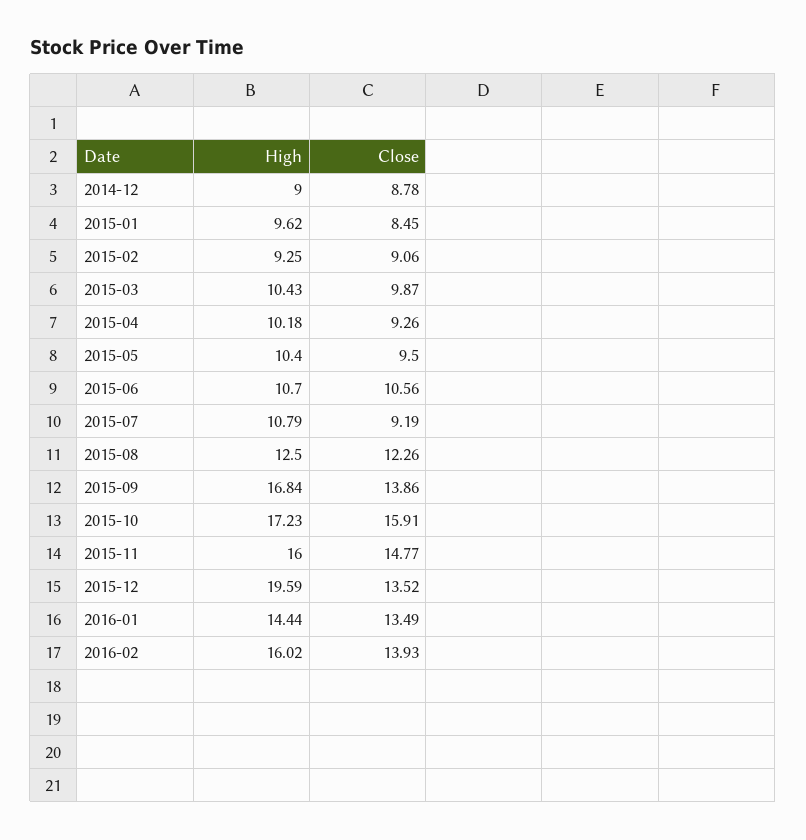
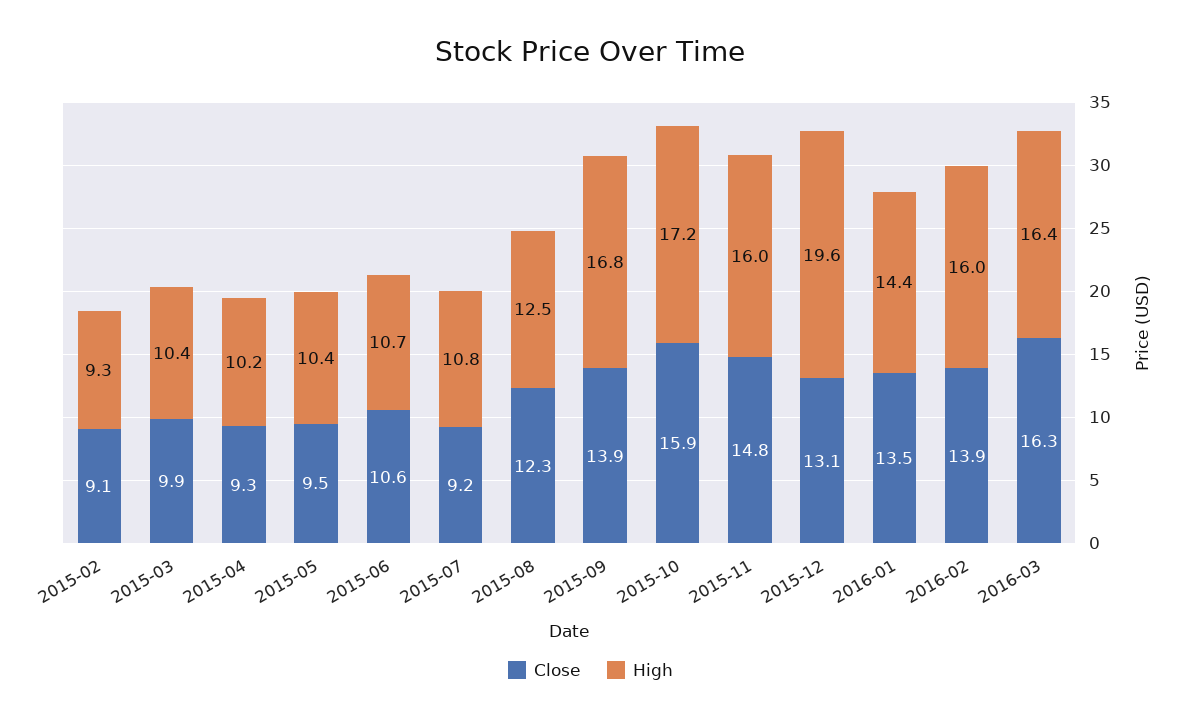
High, 2014-12: 9 -> none
Close, 2014-12: 8.78 -> none
High, 2015-01: 9.62 -> none
Close, 2015-01: 8.45 -> none
Close, 2015-12: 13.52 -> 13.1
Close, 2016-03: none -> 16.3
High, 2016-03: none -> 16.4

